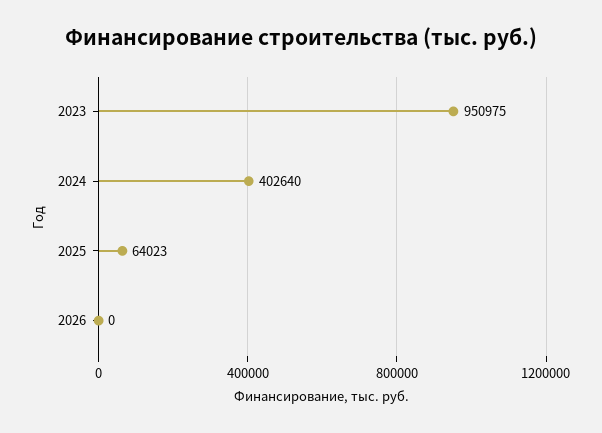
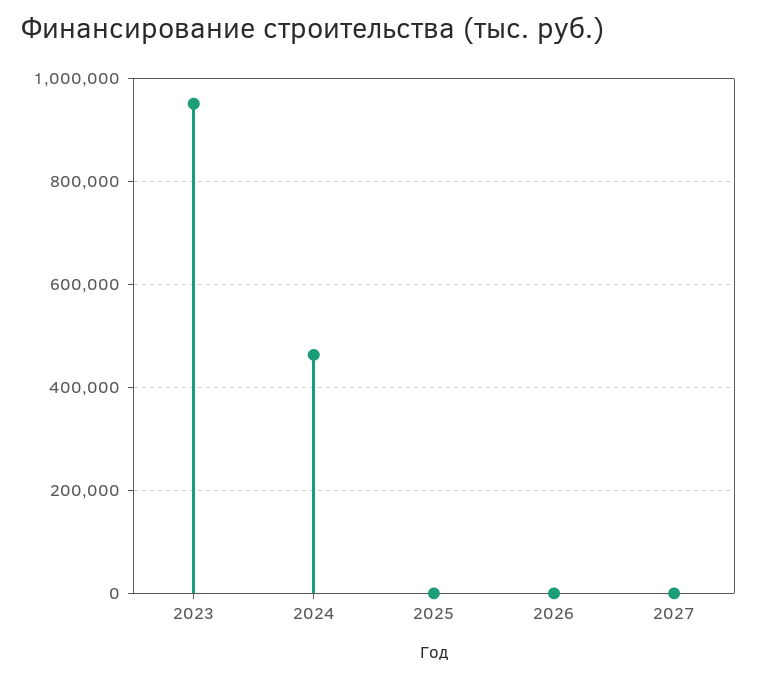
2024: 402640 -> 460000
2025: 64023 -> 0
2027: none -> 0

